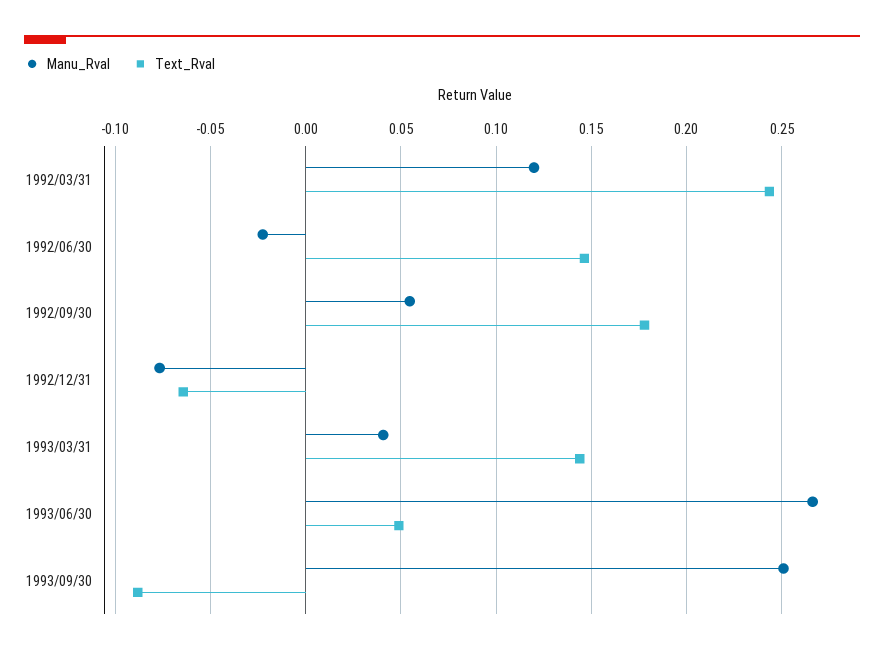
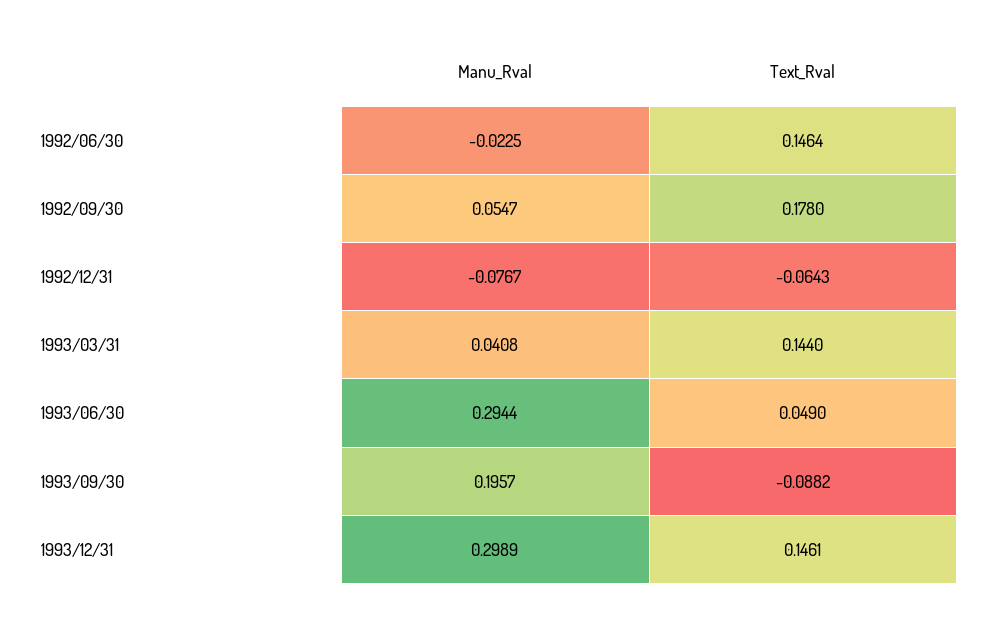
Manu_Rval, 1992/03/31: 0.12 -> none
Text_Rval, 1992/03/31: 0.245 -> none
Manu_Rval, 1993/06/30: 0.265 -> 0.2944
Manu_Rval, 1993/09/30: 0.25 -> 0.1957
Manu_Rval, 1993/12/31: none -> 0.2989
Text_Rval, 1993/12/31: none -> 0.1461

